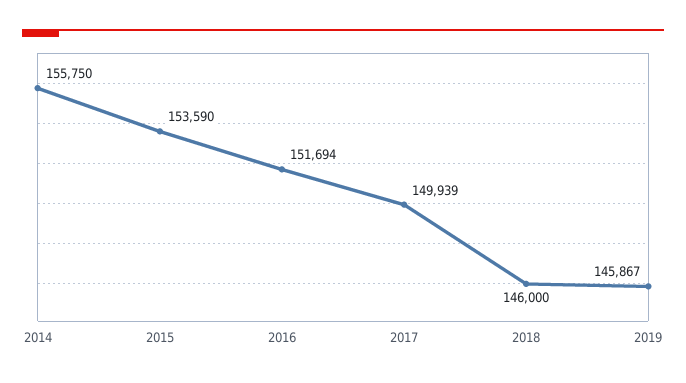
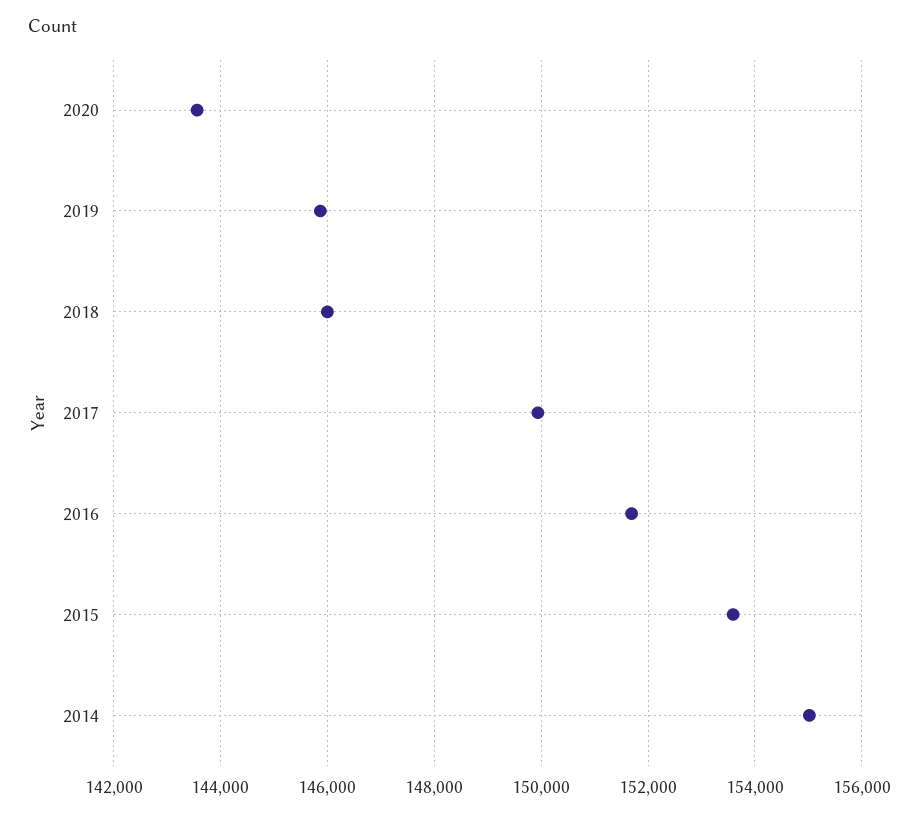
2014: 155750 -> 155000
2020: none -> 143600

